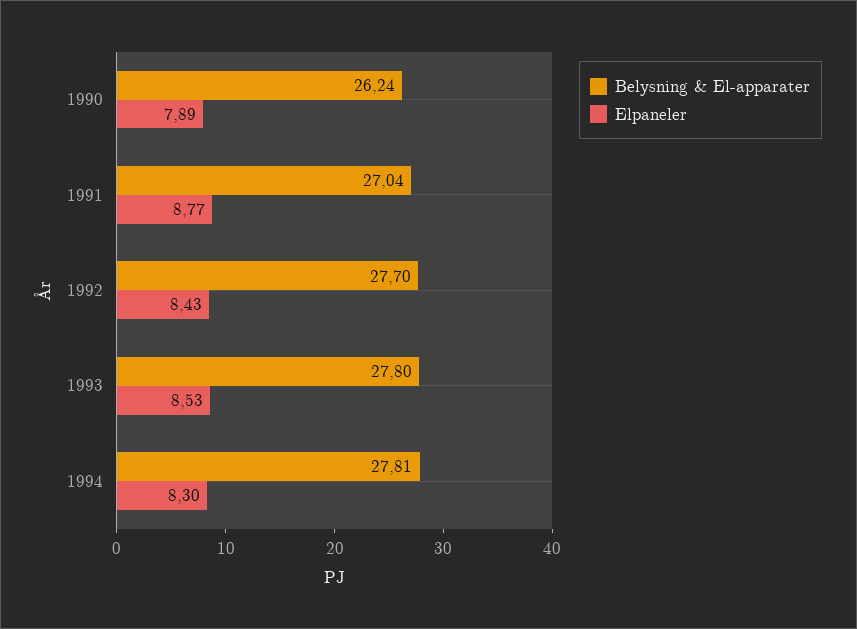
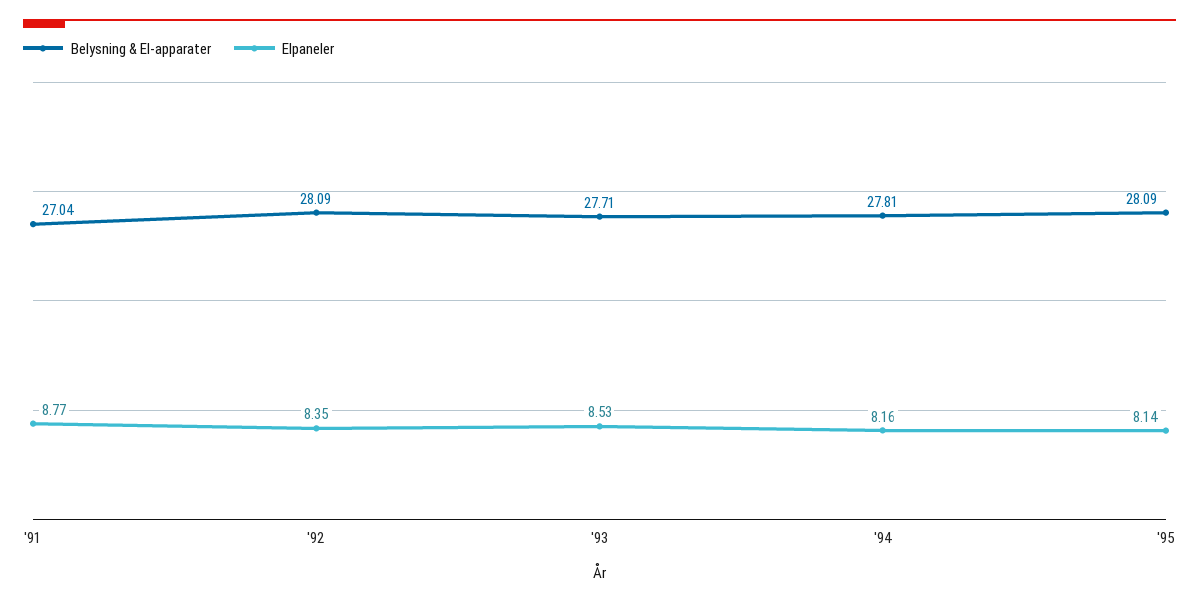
Belysning & El-apparater, 1990: 26.24 -> none
Elpaneler, 1990: 7.89 -> none
Belysning & El-apparater, 1992: 27.7 -> 28.09
Elpaneler, 1992: 8.43 -> 8.35
Belysning & El-apparater, 1993: 27.8 -> 27.71
Elpaneler, 1994: 8.3 -> 8.16
Belysning & El-apparater, '95: none -> 28.09
Elpaneler, '95: none -> 8.14

